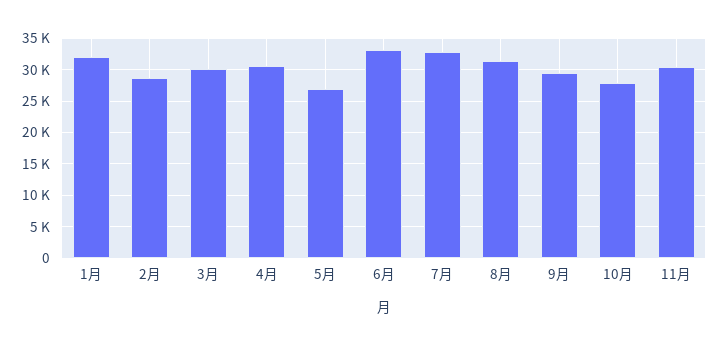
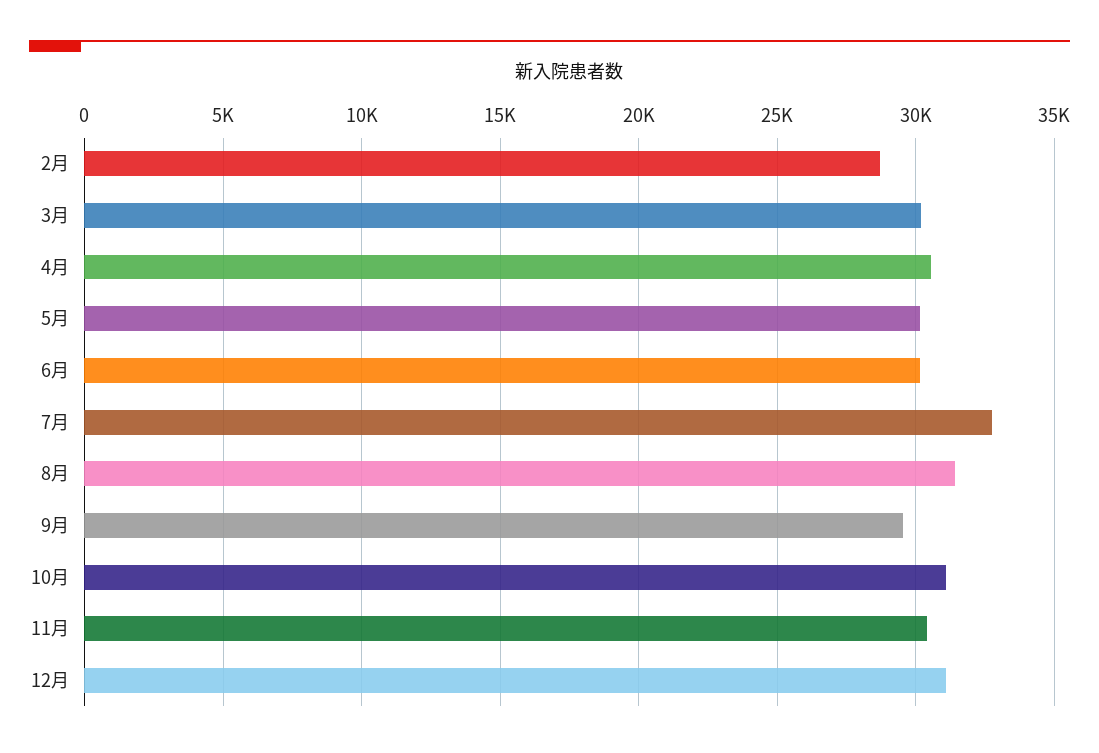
1月: 32000 -> none
5月: 27000 -> 30000
6月: 33000 -> 30000
10月: 28000 -> 31000
12月: none -> 31000

